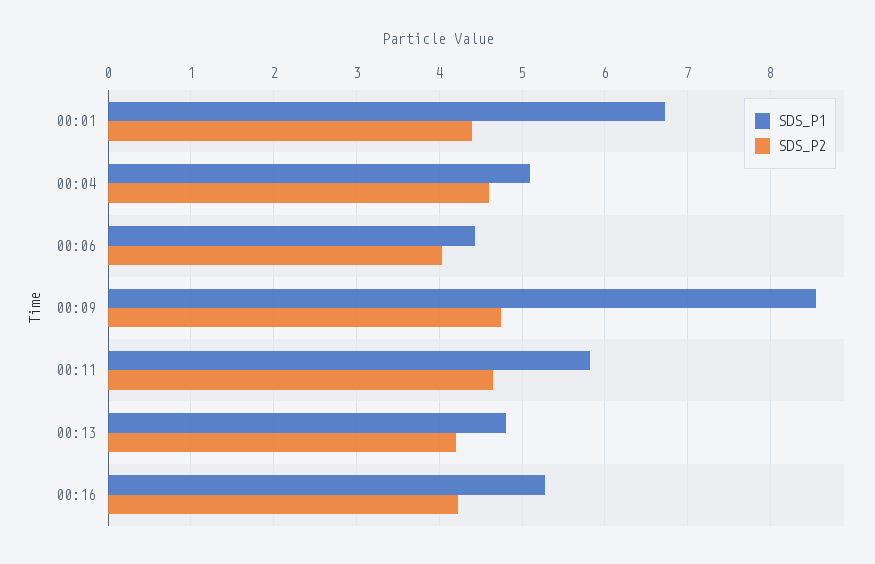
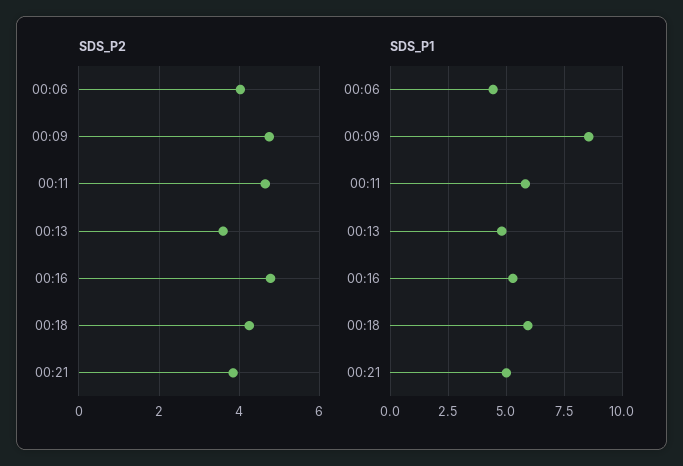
SDS_P1, 00:01: 6.7 -> none
SDS_P2, 00:01: 4.4 -> none
SDS_P1, 00:04: 5.1 -> none
SDS_P2, 00:04: 4.6 -> none
SDS_P2, 00:13: 4.2 -> 3.6
SDS_P2, 00:16: 4.2 -> 4.8
SDS_P2, 00:18: none -> 4.2
SDS_P2, 00:21: none -> 3.8
SDS_P1, 00:18: none -> 6
SDS_P1, 00:21: none -> 5

